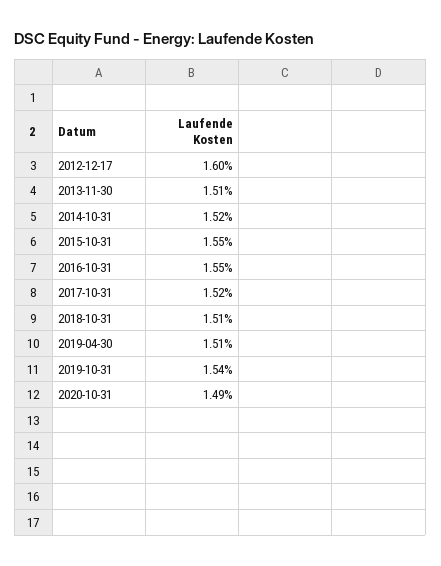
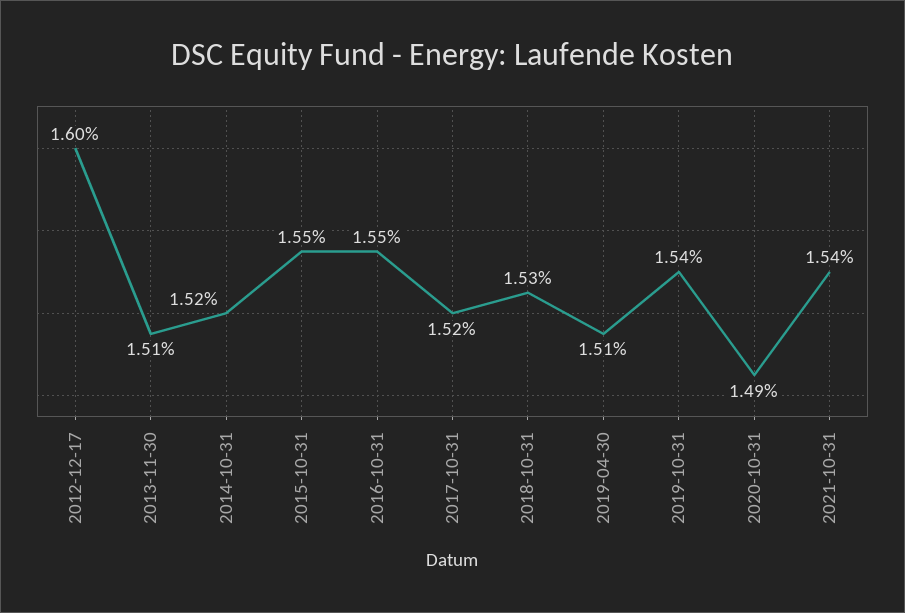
2018-10-31: 1.51 -> 1.53
2021-10-31: none -> 1.54

